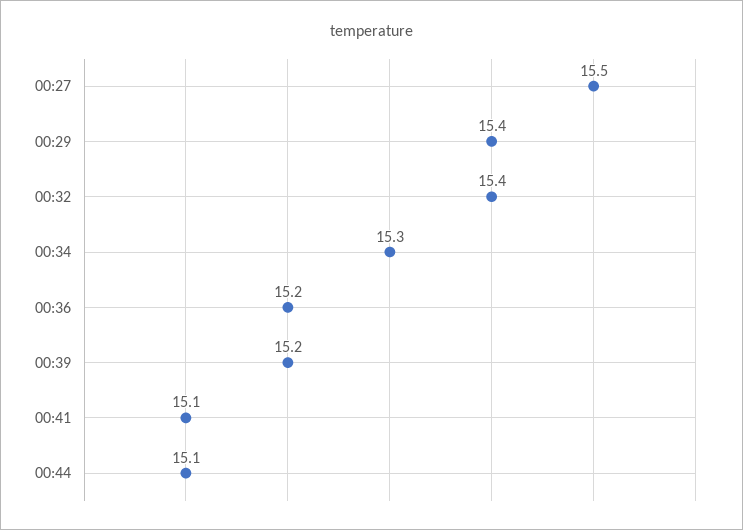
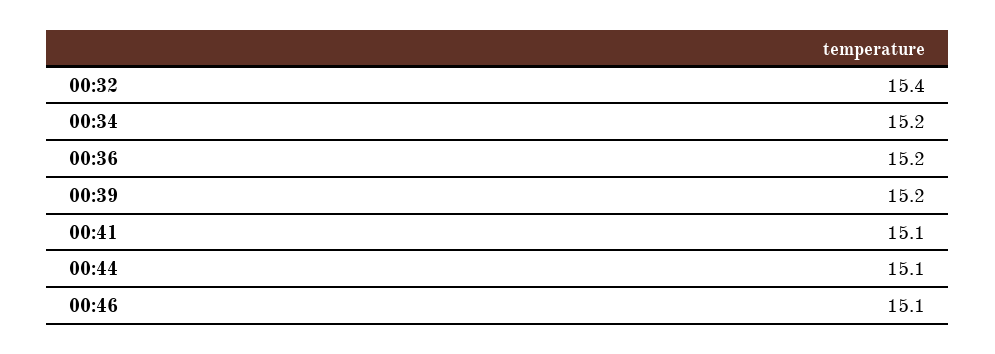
00:27: 15.5 -> none
00:29: 15.4 -> none
00:34: 15.3 -> 15.2
00:46: none -> 15.1

